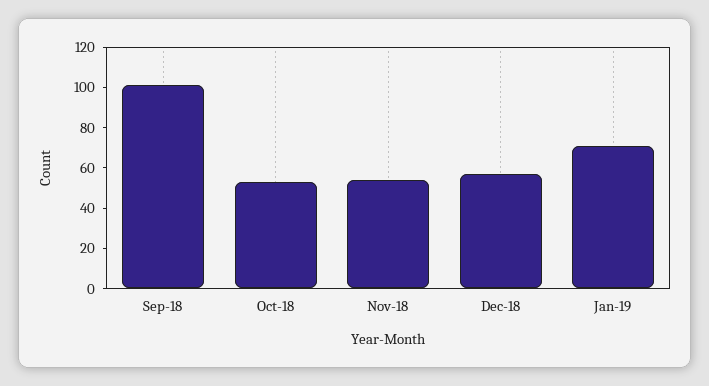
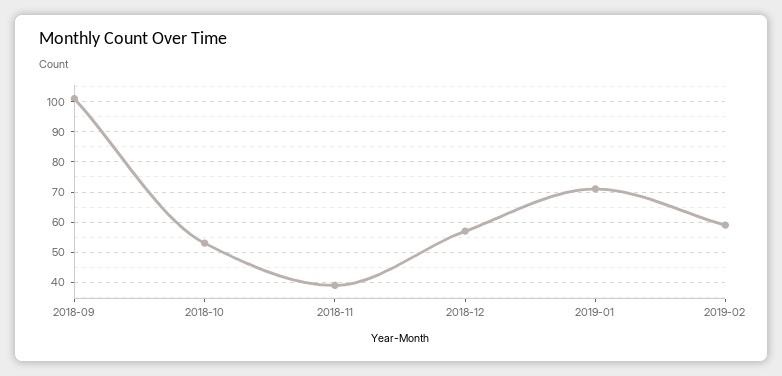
Nov-18: 55 -> 40
2019-02: none -> 60

